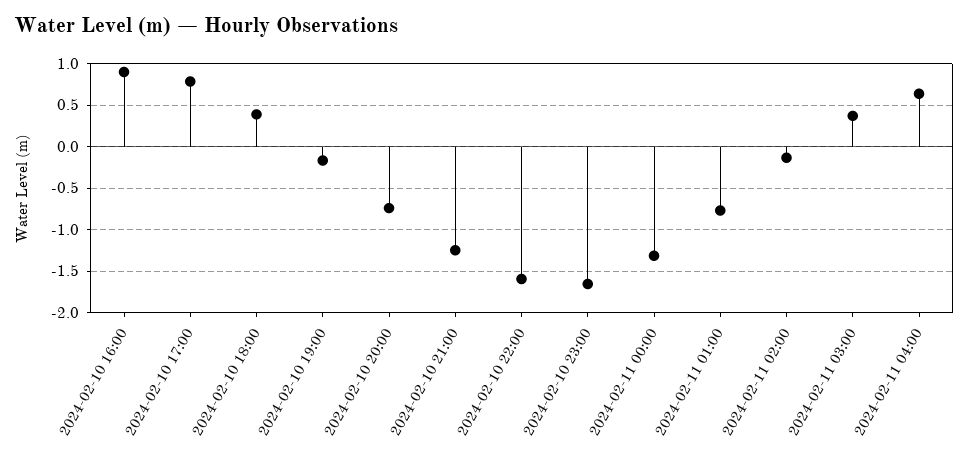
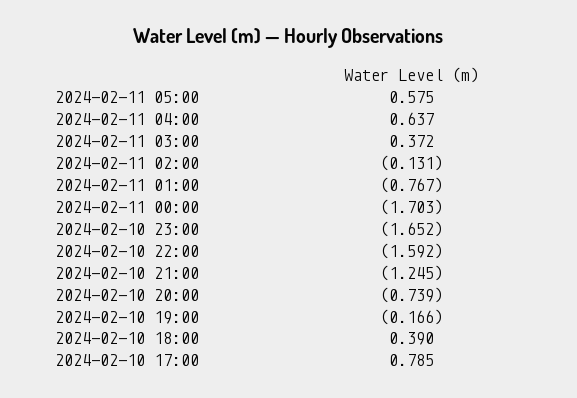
2024-02-10 16:00: 0.9 -> none
2024-02-11 00:00: -1.3 -> -1.703
2024-02-11 05:00: none -> 0.575

